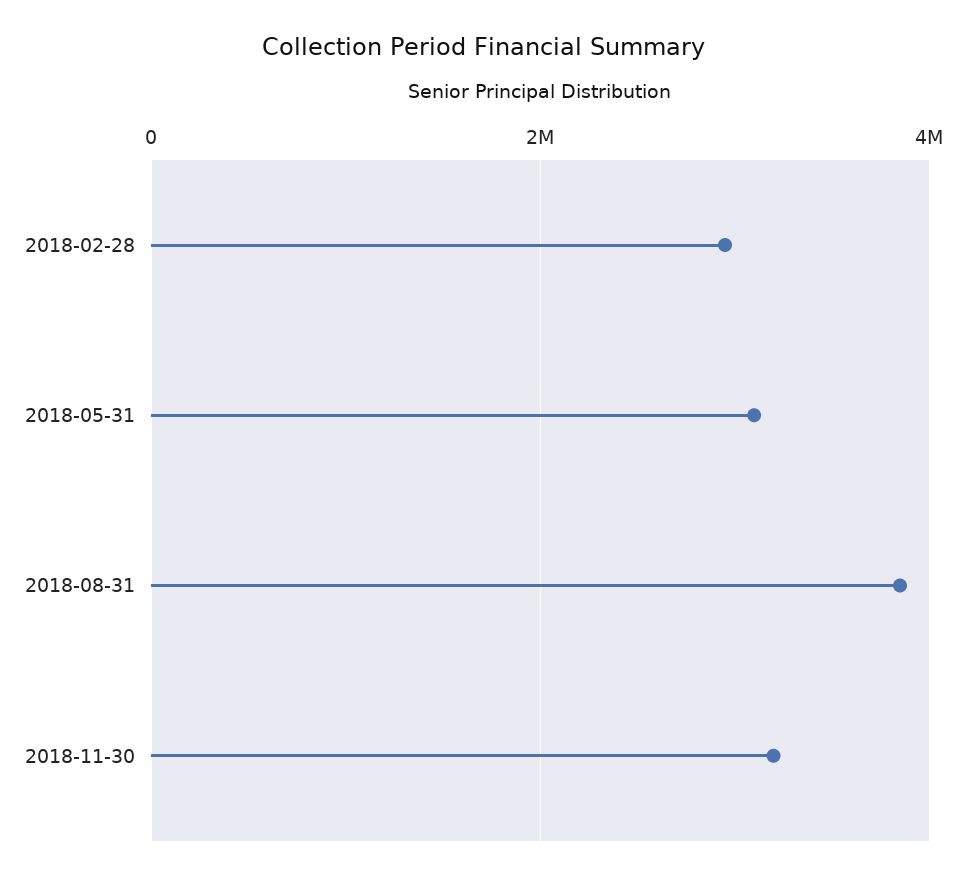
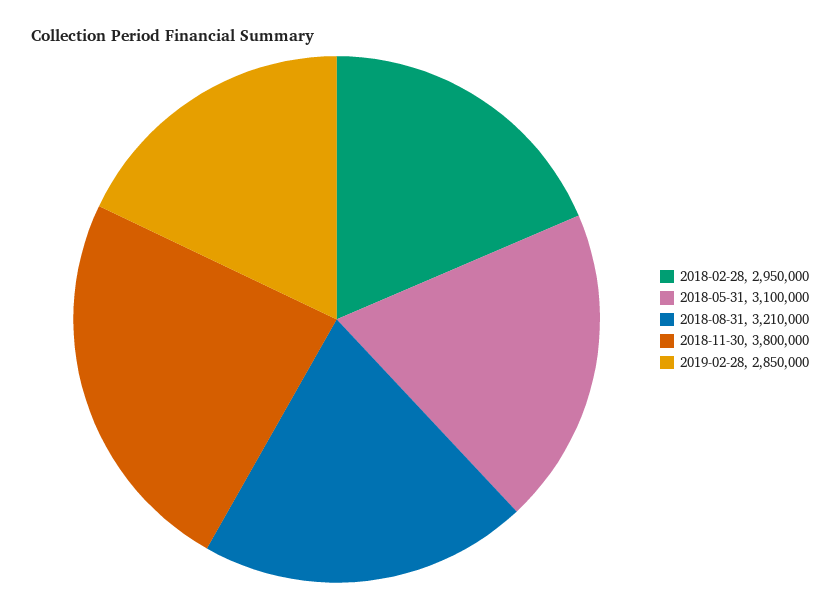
2018-08-31: 3800000 -> 3210000
2018-11-30: 3200000 -> 3800000
2019-02-28: none -> 2850000

